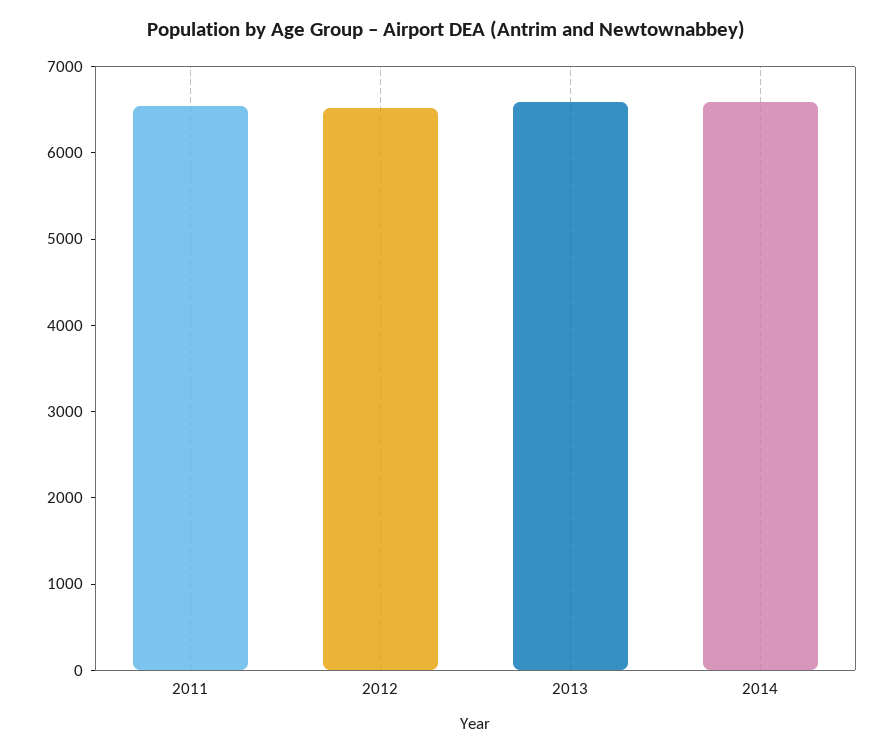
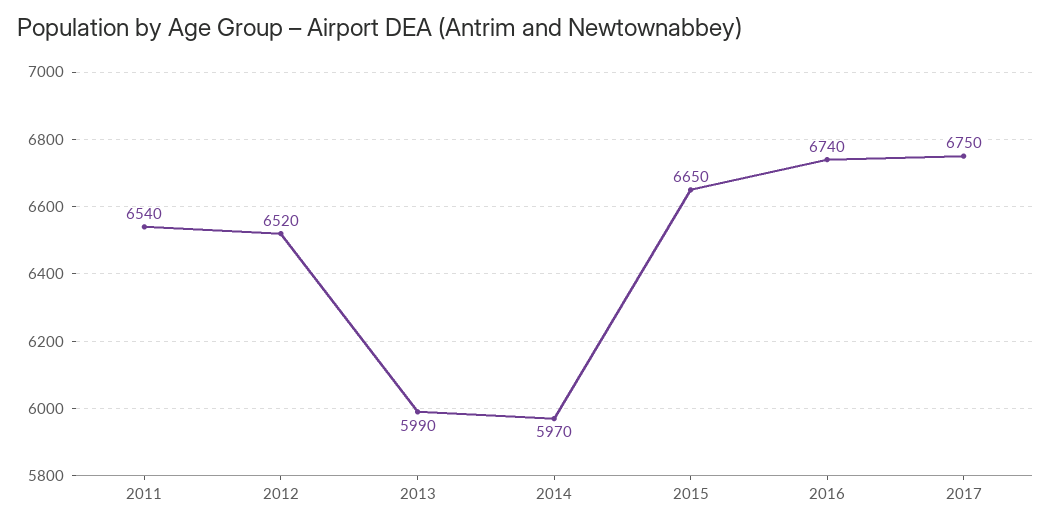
2013: 6600 -> 5990
2014: 6600 -> 5970
2015: none -> 6650
2016: none -> 6740
2017: none -> 6750

